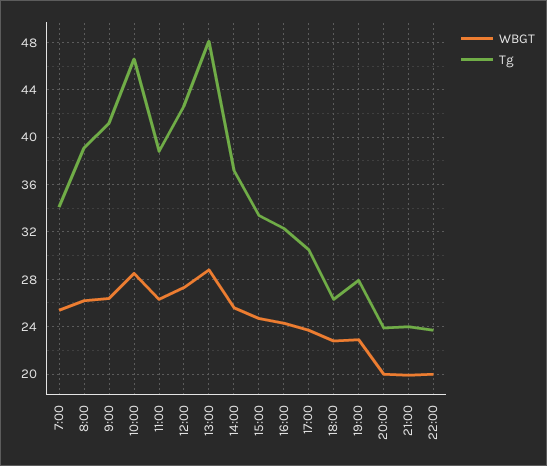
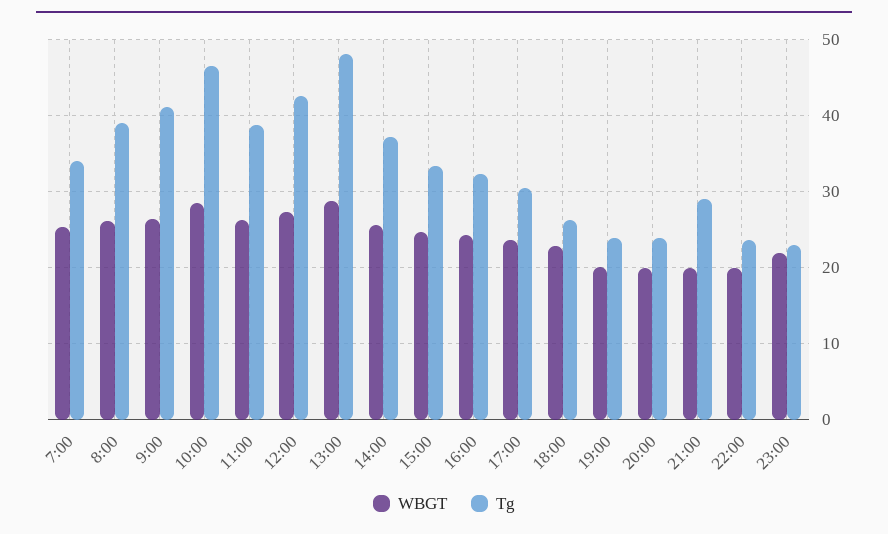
WBGT, 19:00: 23 -> 20
Tg, 19:00: 28 -> 24
Tg, 21:00: 24 -> 29
WBGT, 23:00: none -> 22
Tg, 23:00: none -> 23

